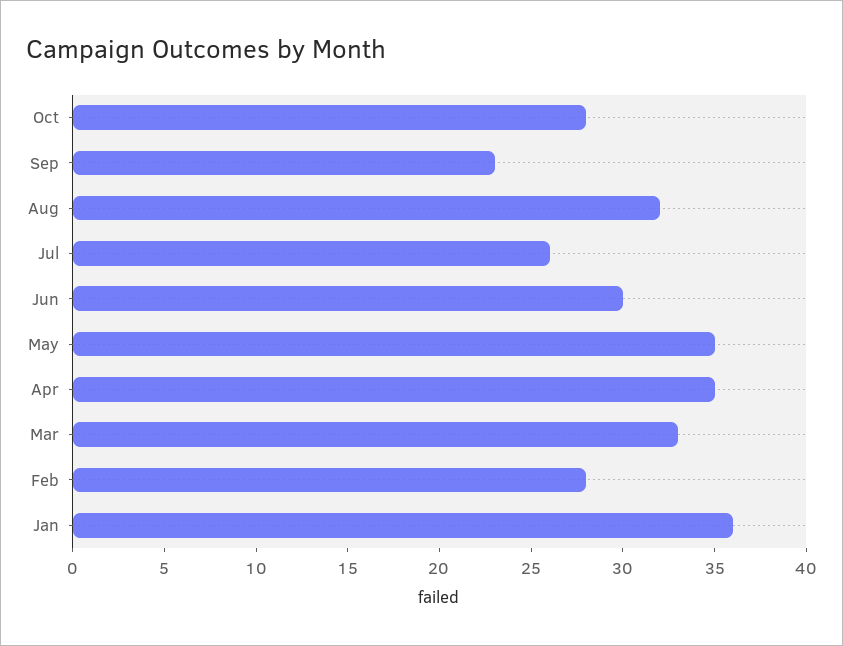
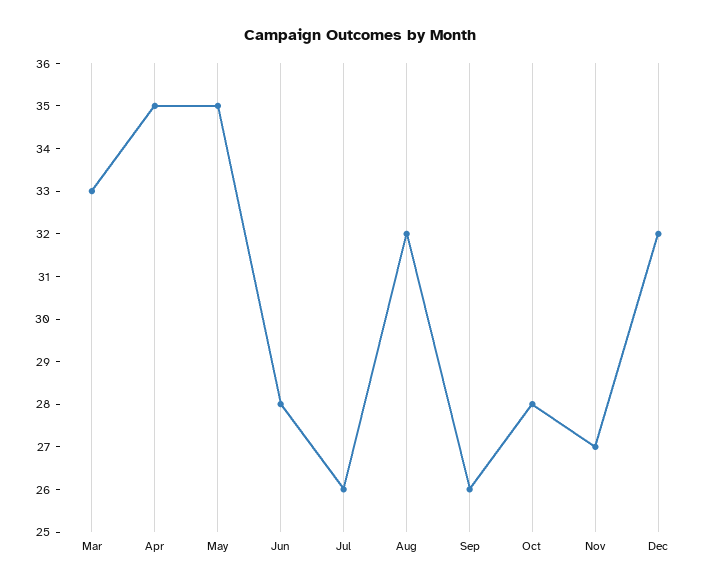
Sep: 23 -> 26
Jun: 30 -> 28
Feb: 28 -> none
Jan: 36 -> none
Nov: none -> 27
Dec: none -> 32

